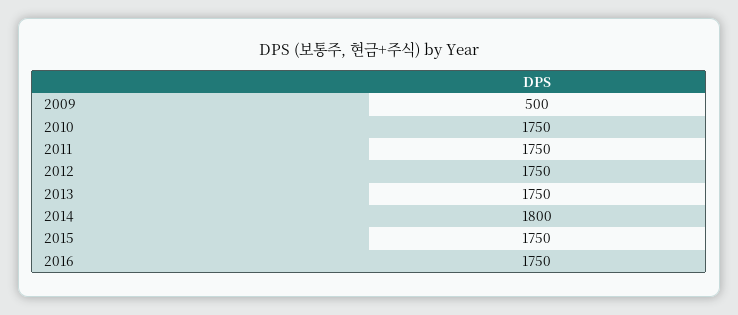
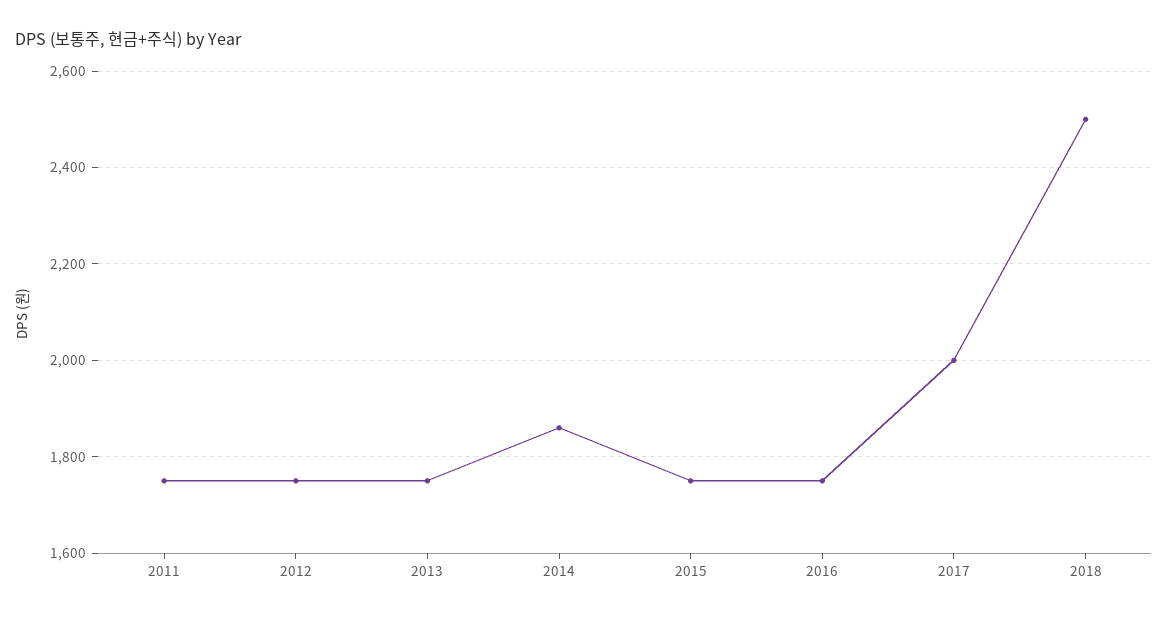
2009: 500 -> none
2010: 1750 -> none
2014: 1800 -> 1860
2017: none -> 2000
2018: none -> 2500

